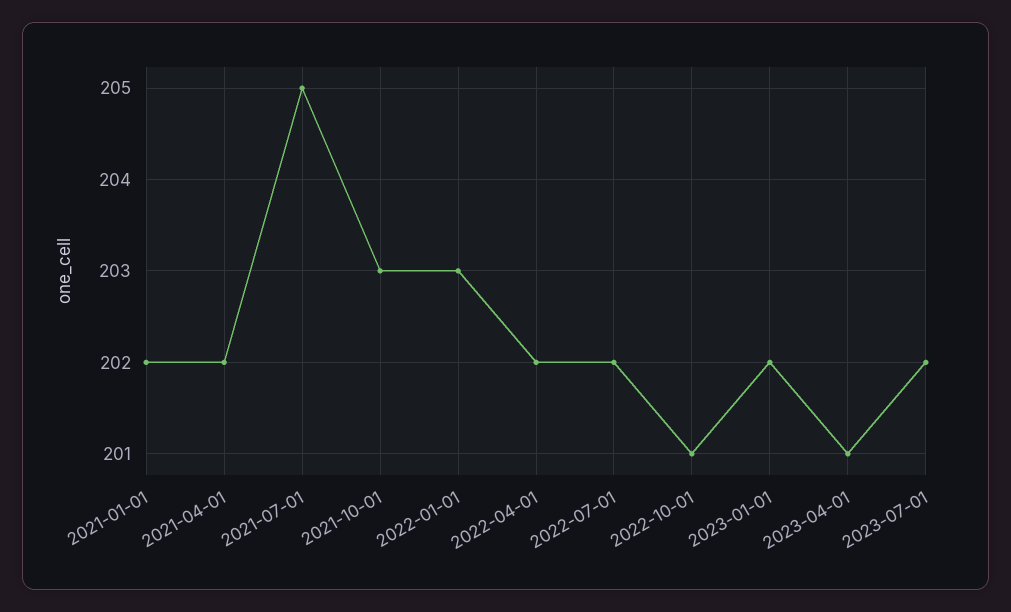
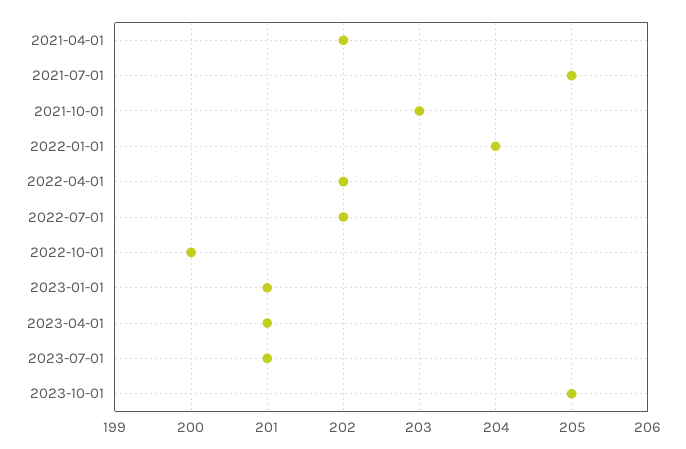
2021-01-01: 202 -> none
2022-01-01: 203 -> 204
2022-10-01: 201 -> 200
2023-01-01: 202 -> 201
2023-07-01: 202 -> 201
2023-10-01: none -> 205

